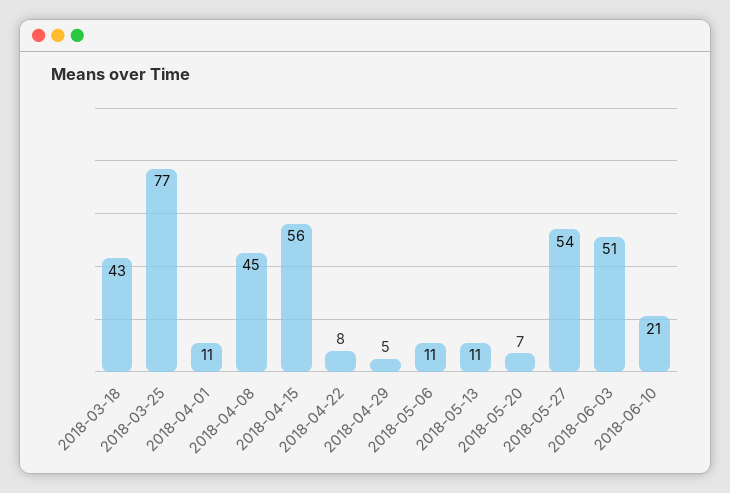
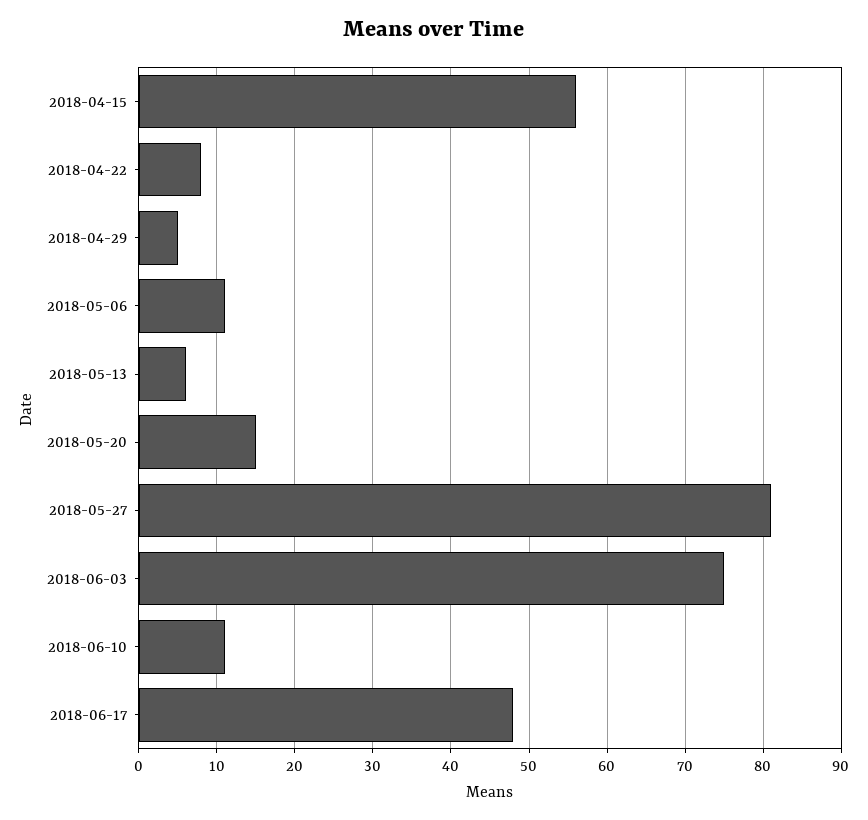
2018-03-18: 43 -> none
2018-03-25: 77 -> none
2018-04-01: 11 -> none
2018-04-08: 45 -> none
2018-05-13: 11 -> 6
2018-05-20: 7 -> 15
2018-05-27: 54 -> 81
2018-06-03: 51 -> 75
2018-06-10: 21 -> 11
2018-06-17: none -> 48

